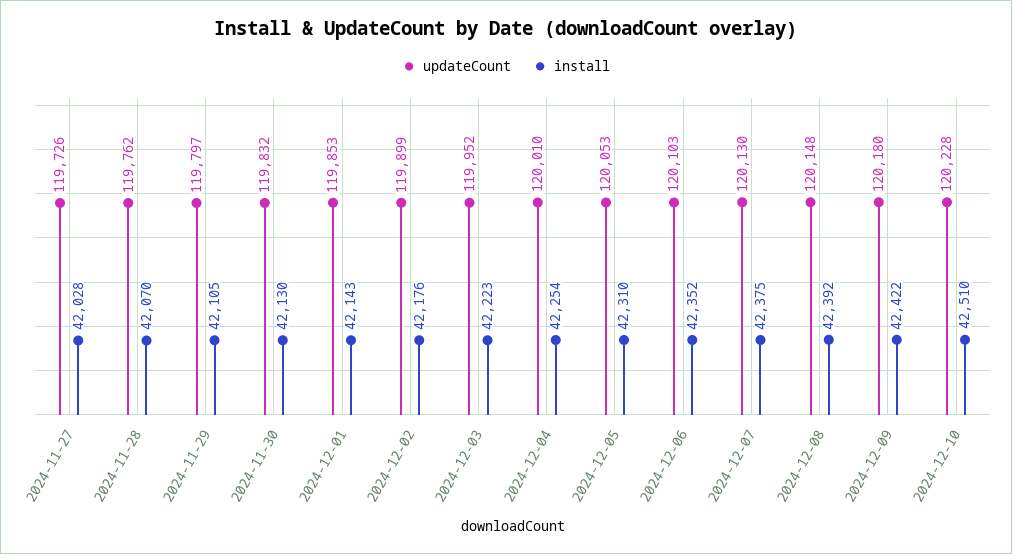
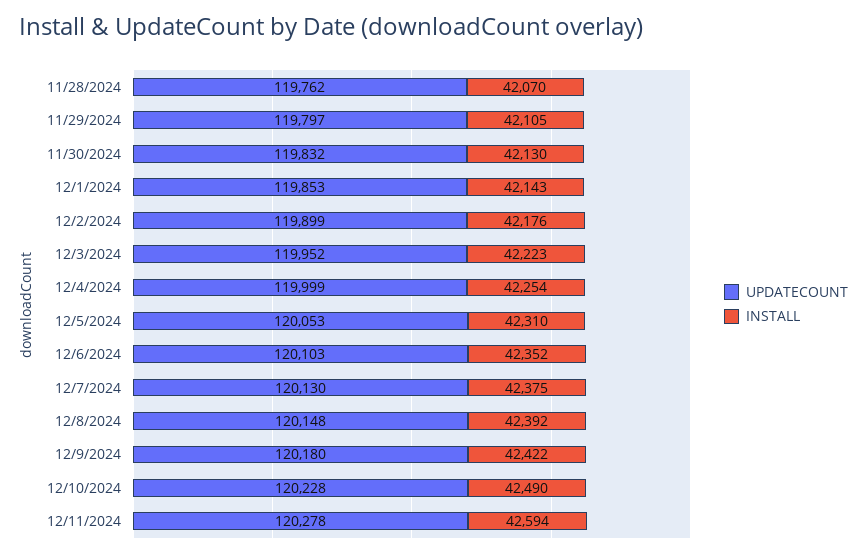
updateCount, 2024-11-27: 119726 -> none
install, 2024-11-27: 42028 -> none
updateCount, 2024-12-04: 120010 -> 119999
install, 2024-12-10: 42510 -> 42490
updateCount, 12/11/2024: none -> 120278
install, 12/11/2024: none -> 42594

